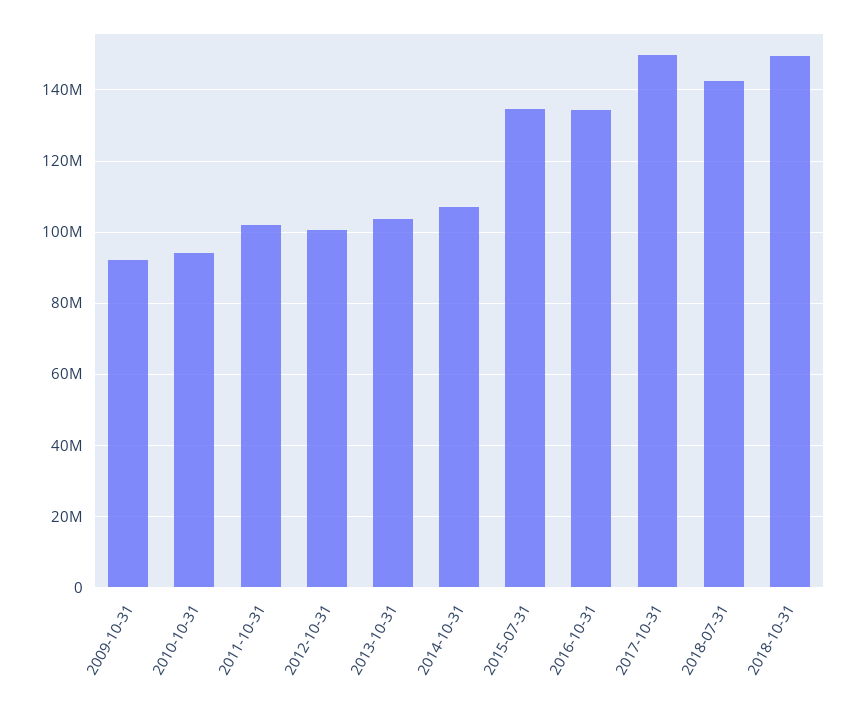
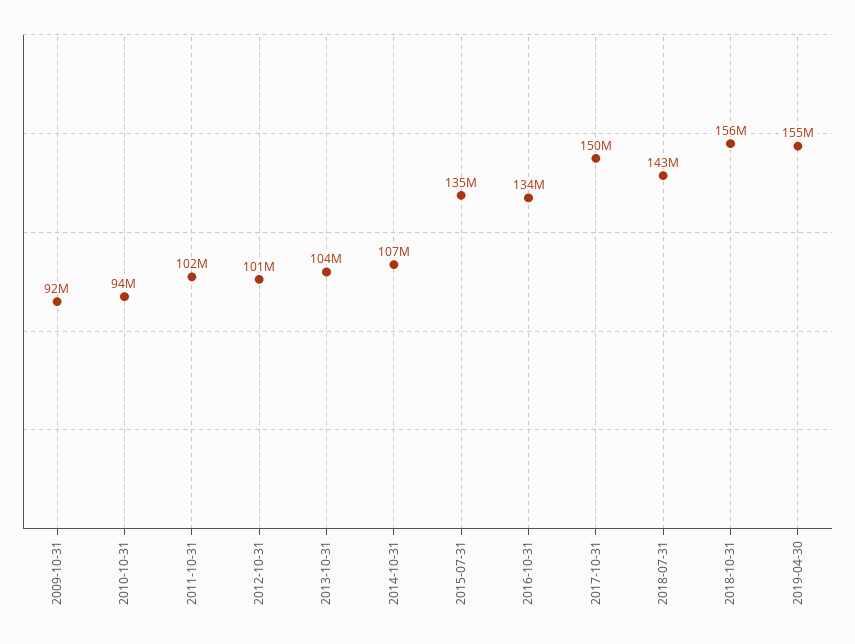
2018-10-31: 150000000 -> 156000000
2019-04-30: none -> 155000000

